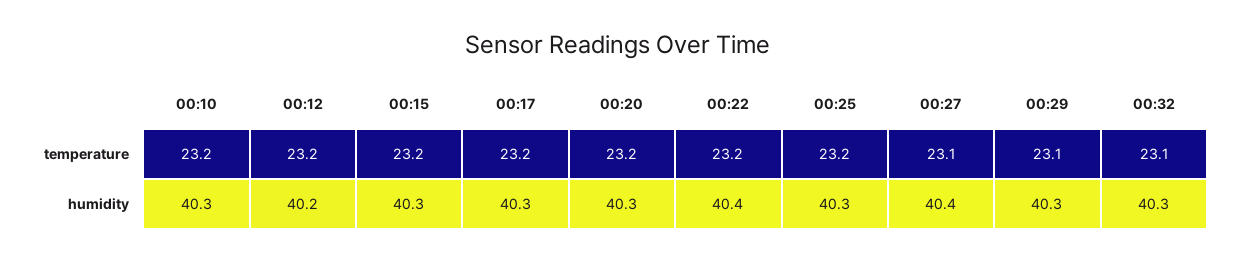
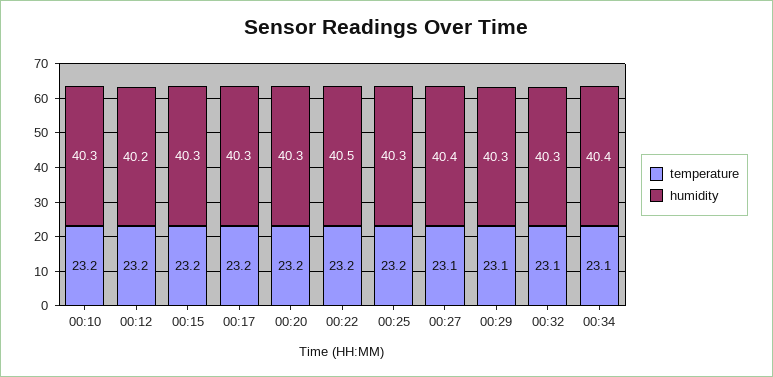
humidity, 00:22: 40.4 -> 40.5
temperature, 00:34: none -> 23.1
humidity, 00:34: none -> 40.4

